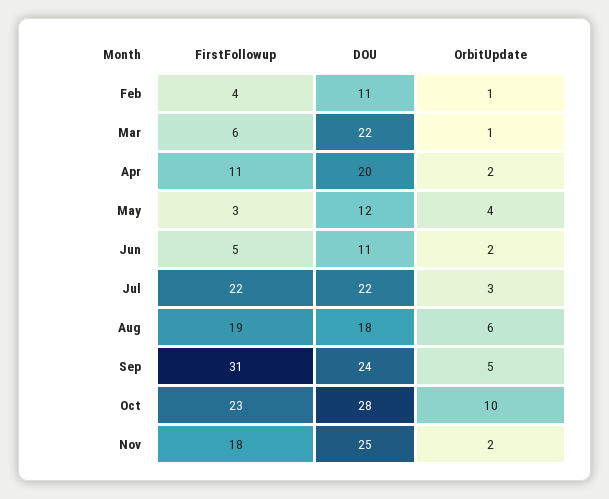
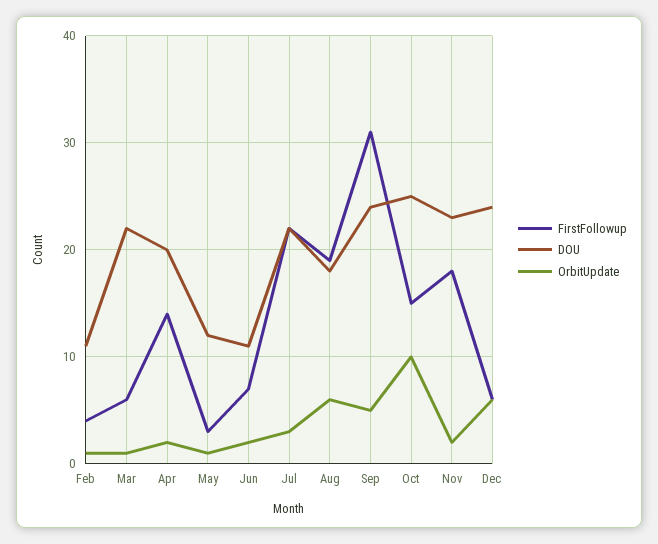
FirstFollowup, Apr: 11 -> 14
OrbitUpdate, May: 4 -> 1
FirstFollowup, Jun: 5 -> 7
FirstFollowup, Oct: 23 -> 15
DOU, Oct: 28 -> 25
DOU, Nov: 25 -> 23
FirstFollowup, Dec: none -> 6
DOU, Dec: none -> 24
OrbitUpdate, Dec: none -> 6

